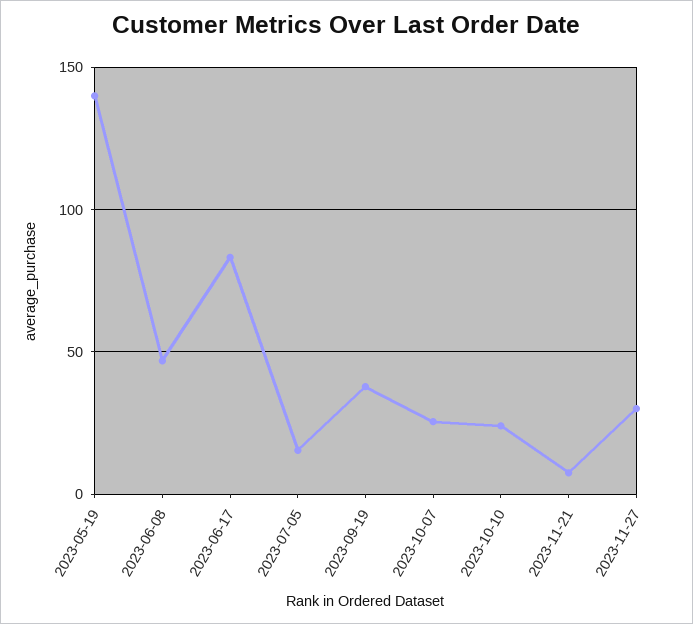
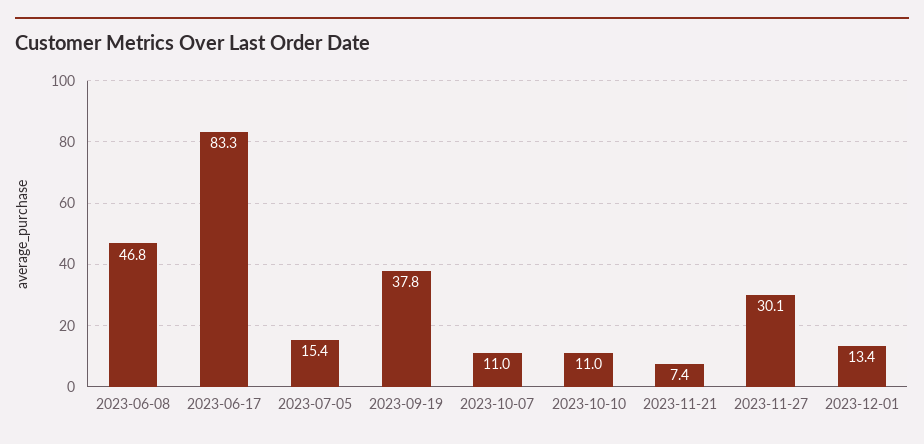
2023-05-19: 140 -> none
2023-10-07: 25 -> 11
2023-10-10: 25 -> 11
2023-12-01: none -> 13.4

